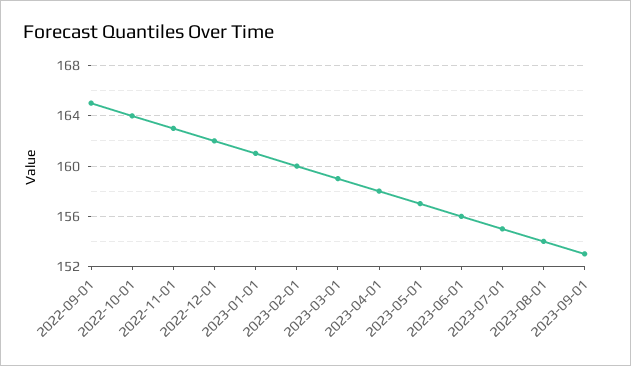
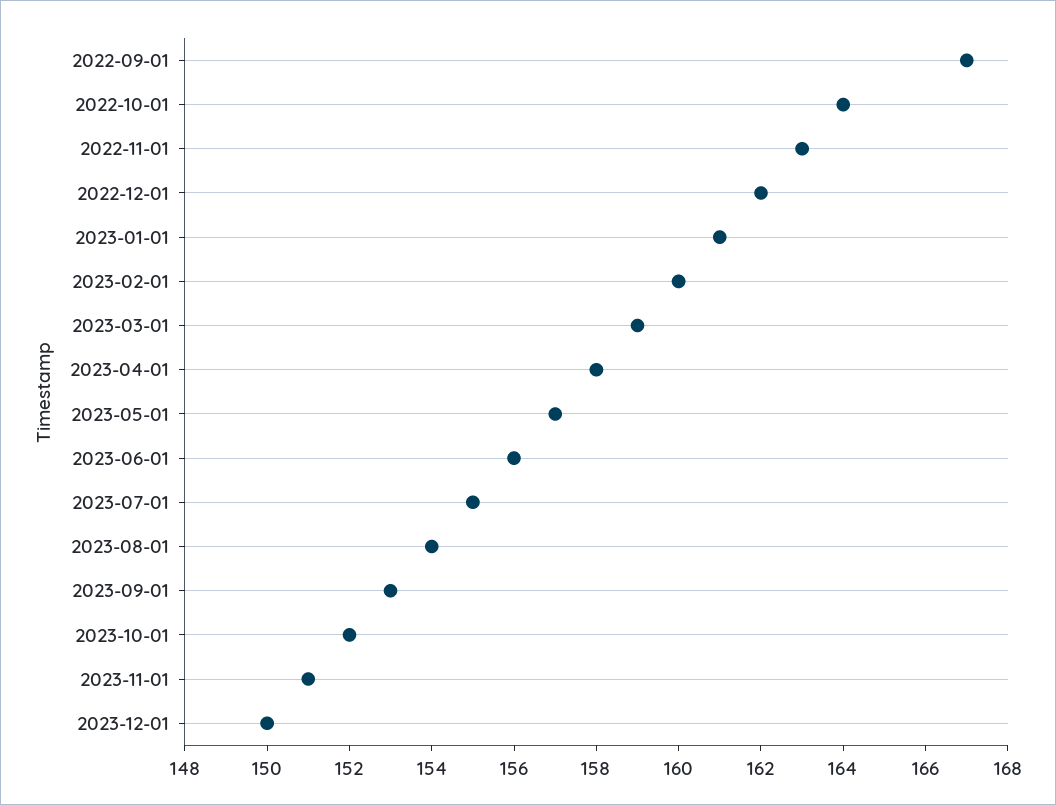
2022-09-01: 165 -> 167
2023-10-01: none -> 152
2023-11-01: none -> 151
2023-12-01: none -> 150

